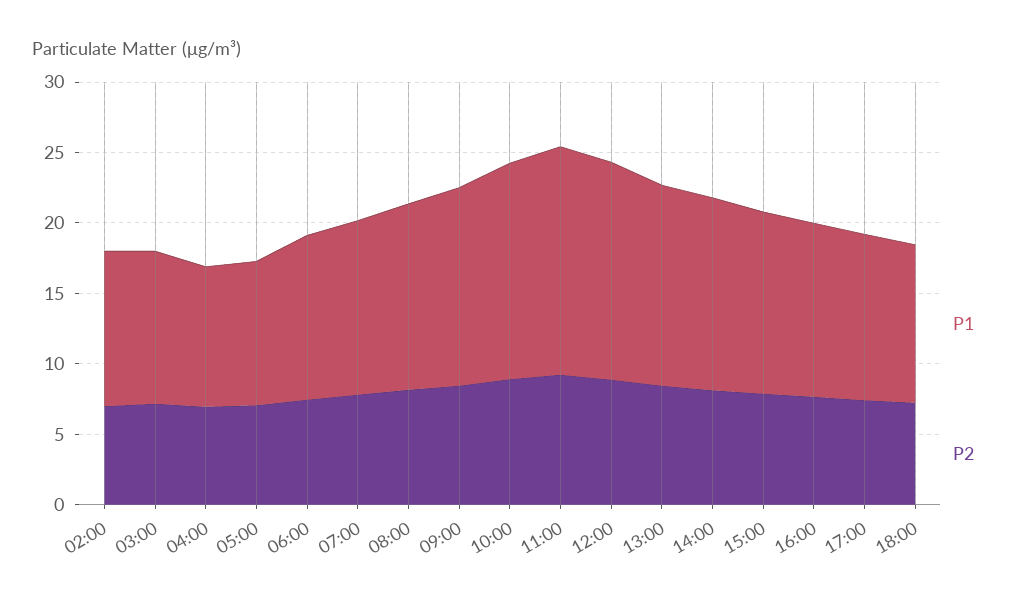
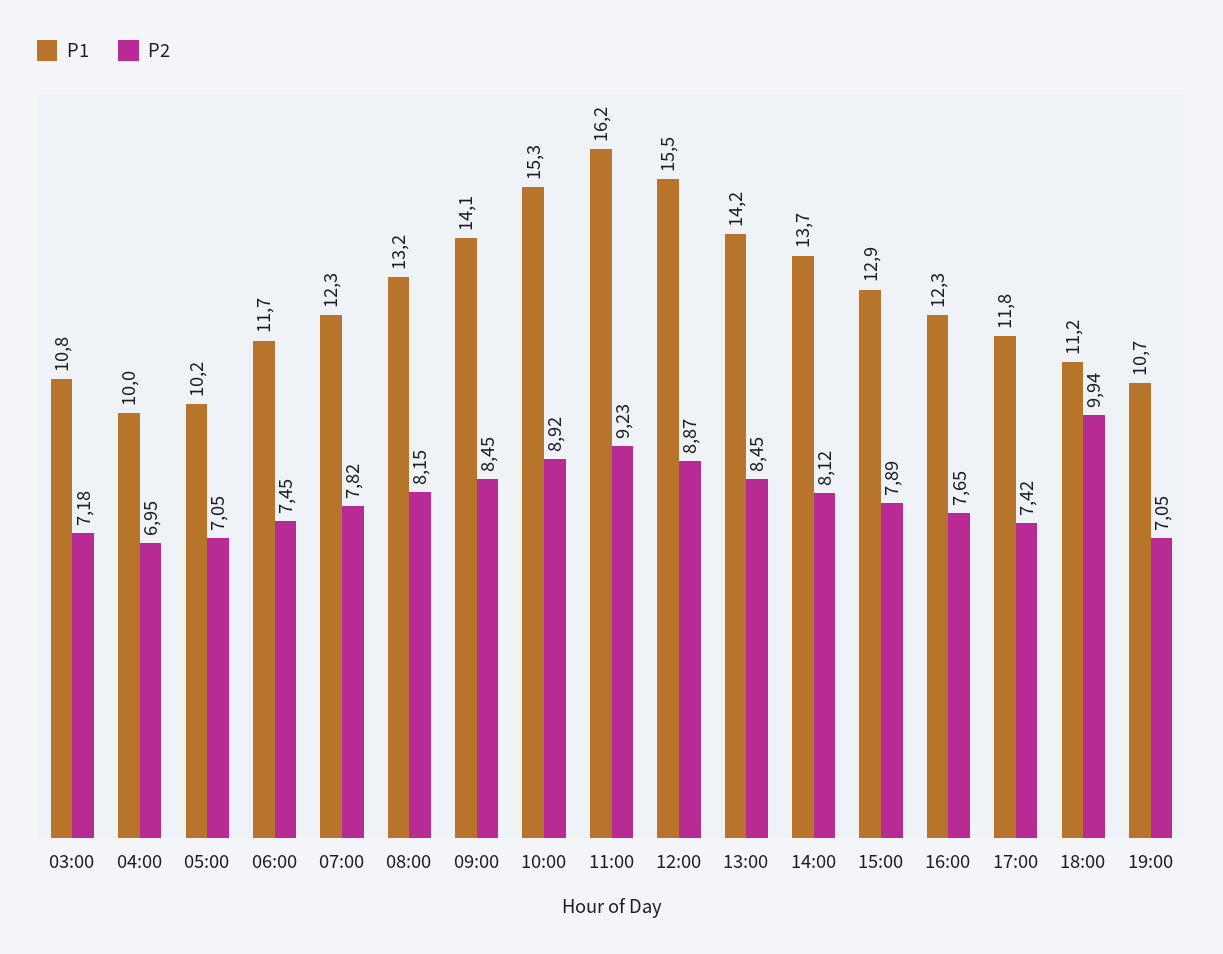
P1, 02:00: 11 -> none
P2, 02:00: 7 -> none
P2, 18:00: 7 -> 9.94
P1, 19:00: none -> 10.7
P2, 19:00: none -> 7.05

